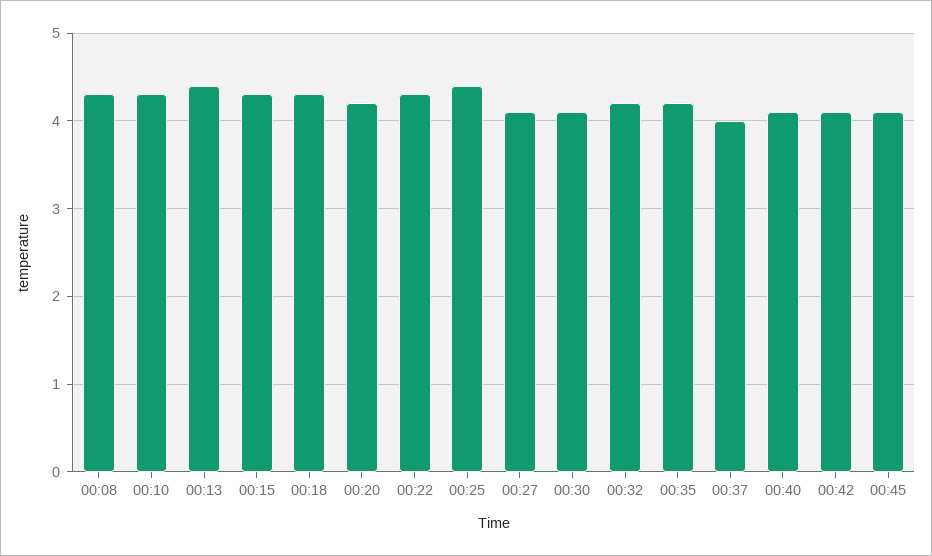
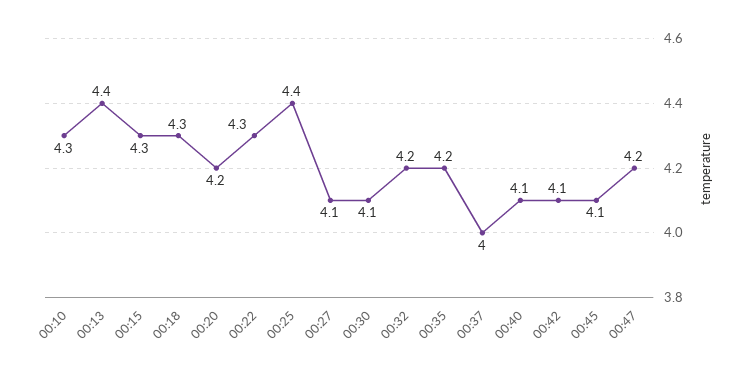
00:08: 4.3 -> none
00:47: none -> 4.2

